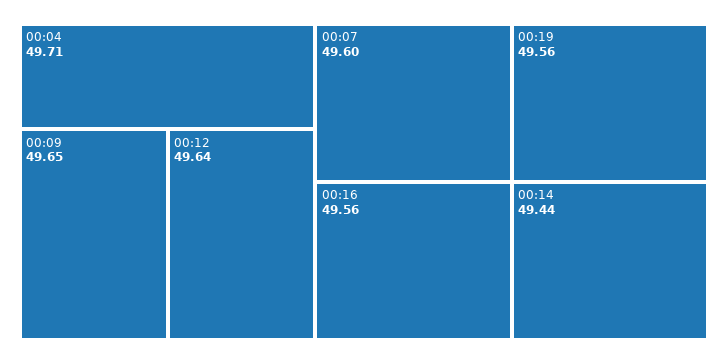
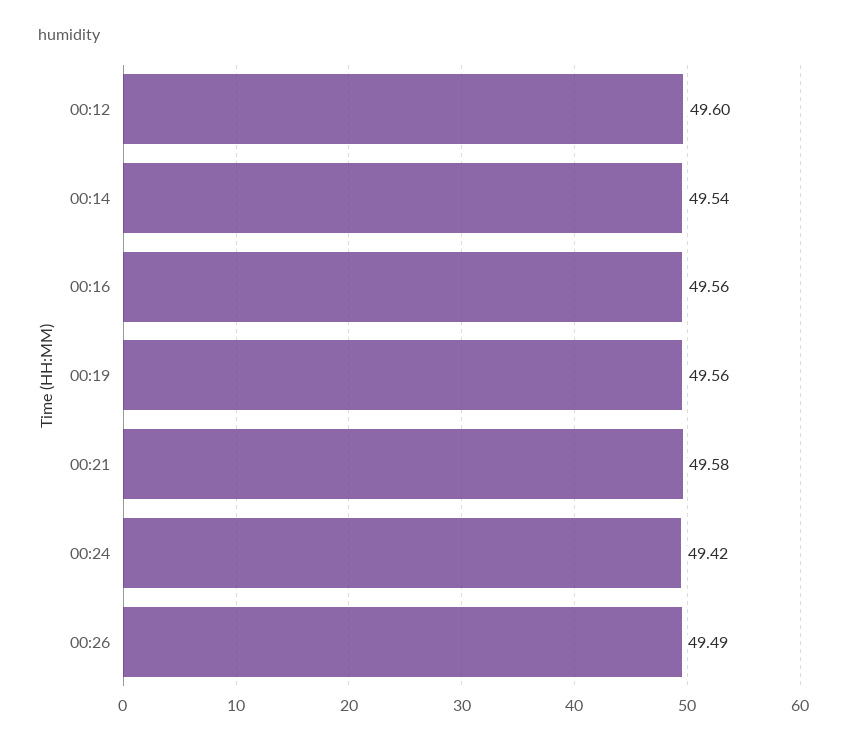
00:04: 49.71 -> none
00:09: 49.65 -> none
00:12: 49.64 -> 49.6
00:07: 49.6 -> none
00:14: 49.44 -> 49.54
00:21: none -> 49.58
00:24: none -> 49.42
00:26: none -> 49.49

